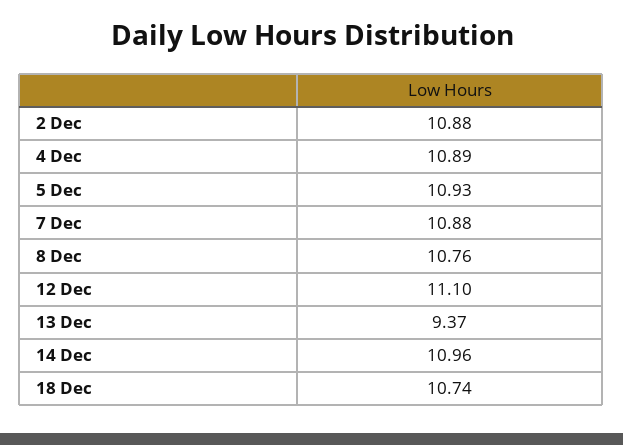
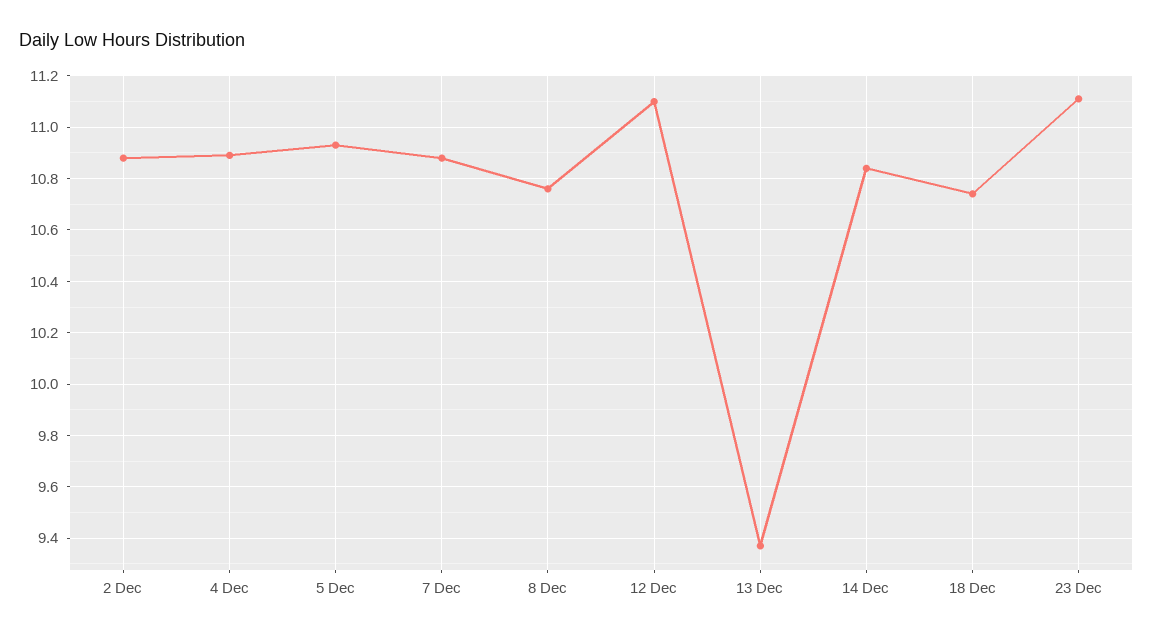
14 Dec: 10.96 -> 10.85
23 Dec: none -> 11.1

